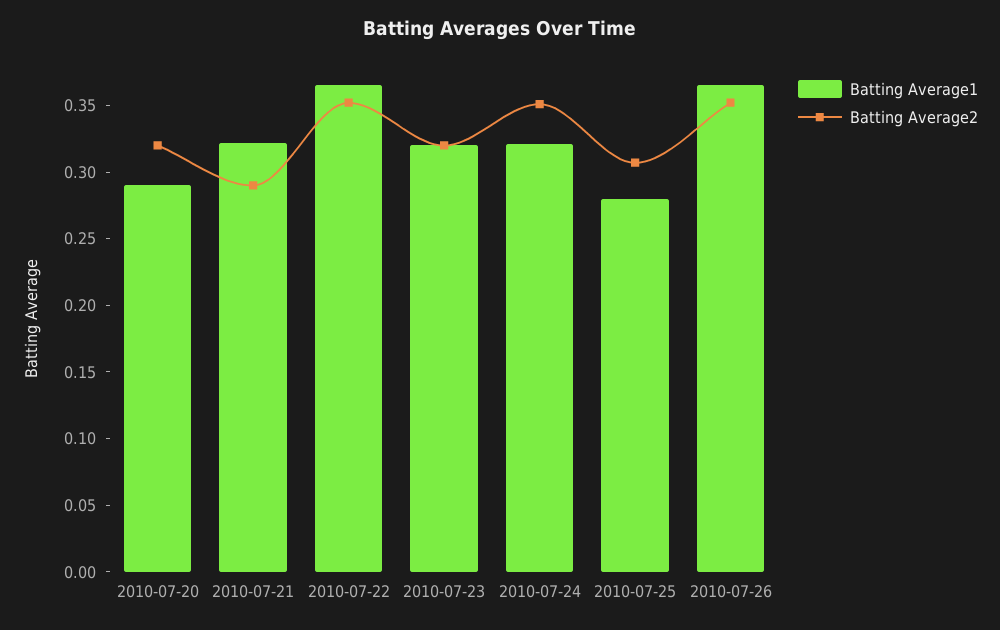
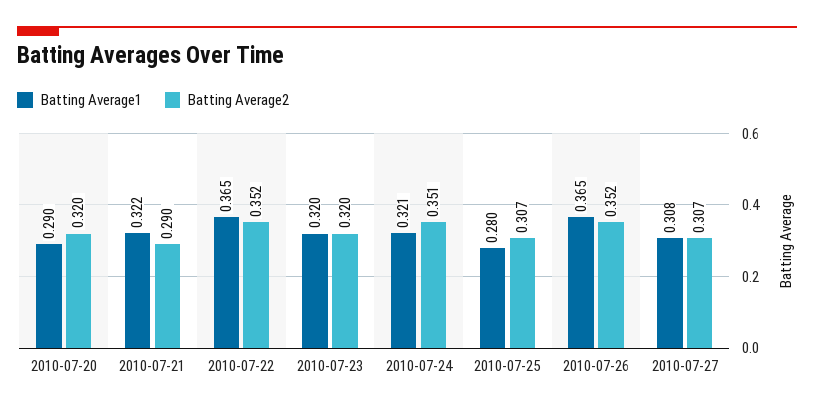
Batting Average1, 2010-07-27: none -> 0.308
Batting Average2, 2010-07-27: none -> 0.307

